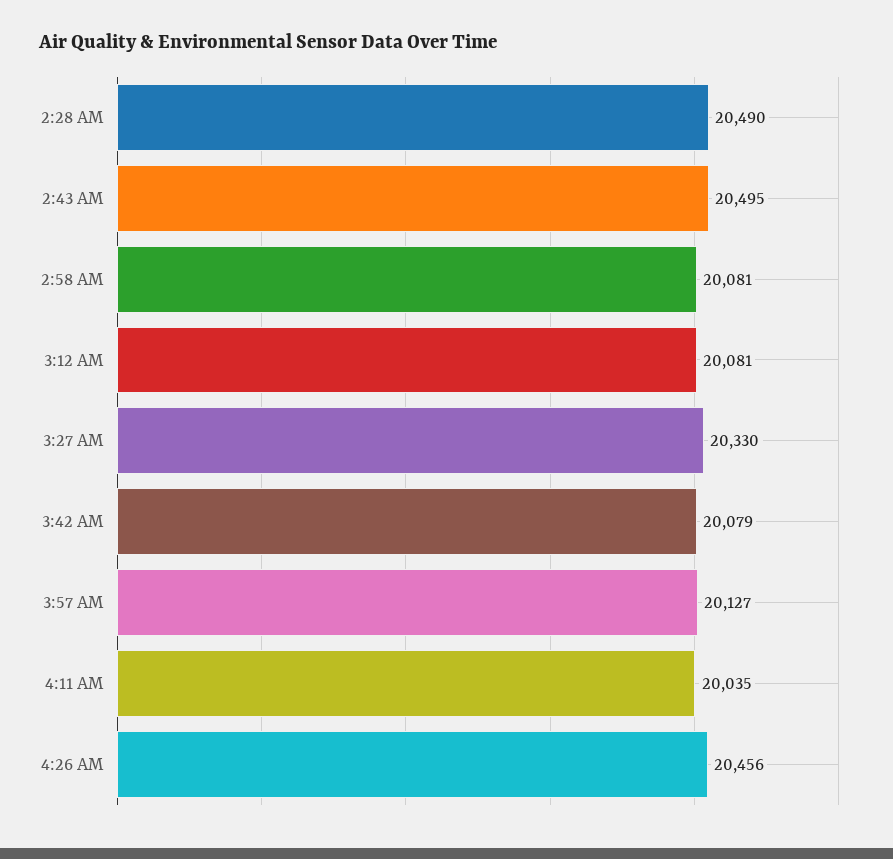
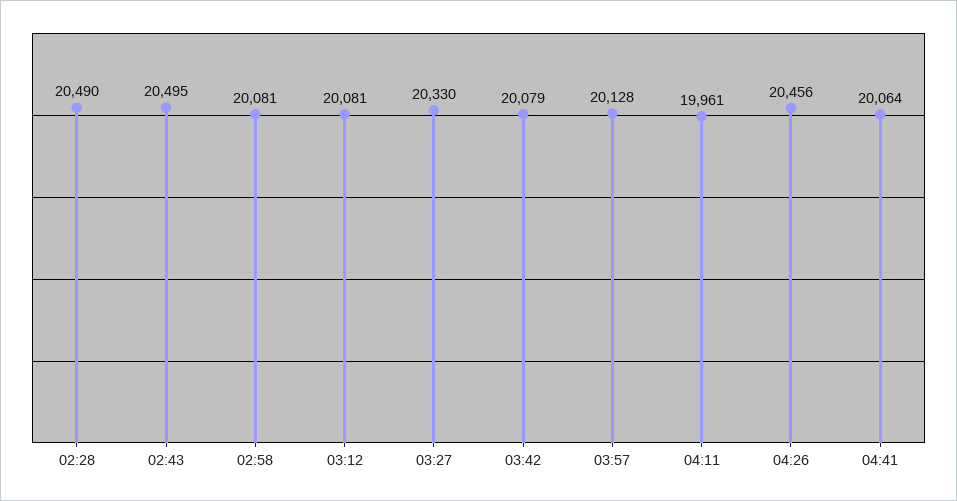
3:57 AM: 20127 -> 20128
4:11 AM: 20035 -> 19961
04:41: none -> 20064

